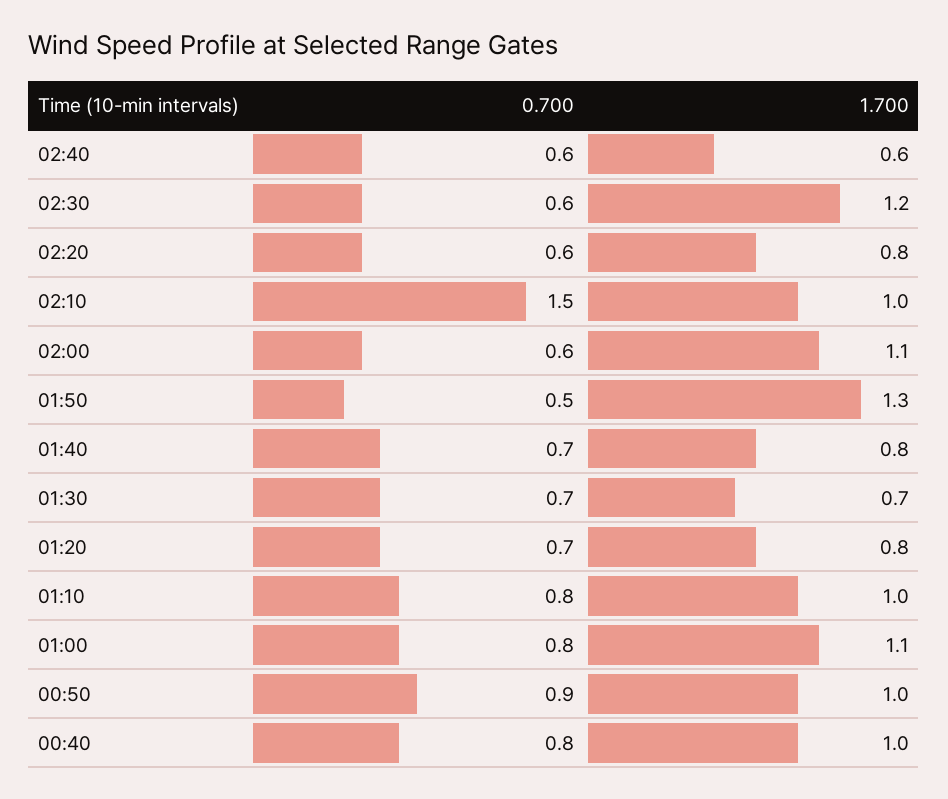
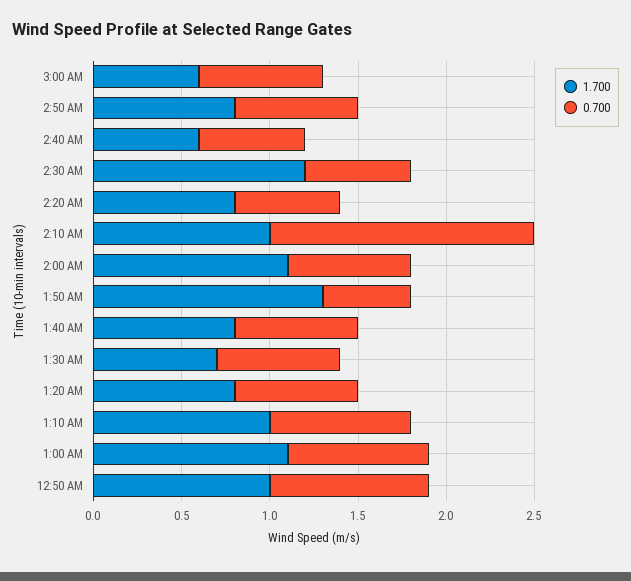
0.700, 02:00: 0.6 -> 0.7
0.700, 00:40: 0.8 -> none
1.700, 00:40: 1 -> none
1.700, 3:00 AM: none -> 0.6
0.700, 3:00 AM: none -> 0.7
1.700, 2:50 AM: none -> 0.8
0.700, 2:50 AM: none -> 0.7

